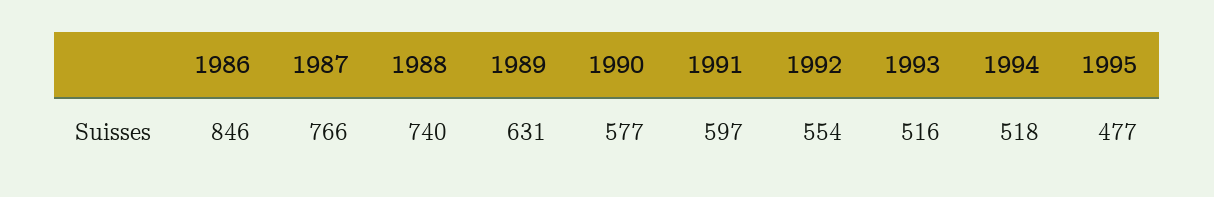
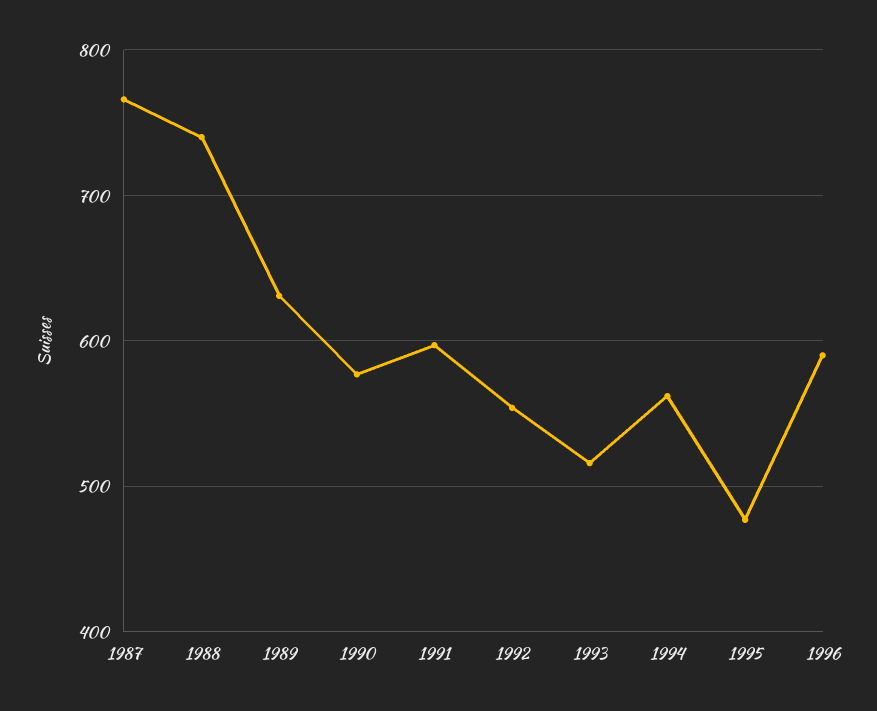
1986: 846 -> none
1994: 518 -> 560
1996: none -> 590

